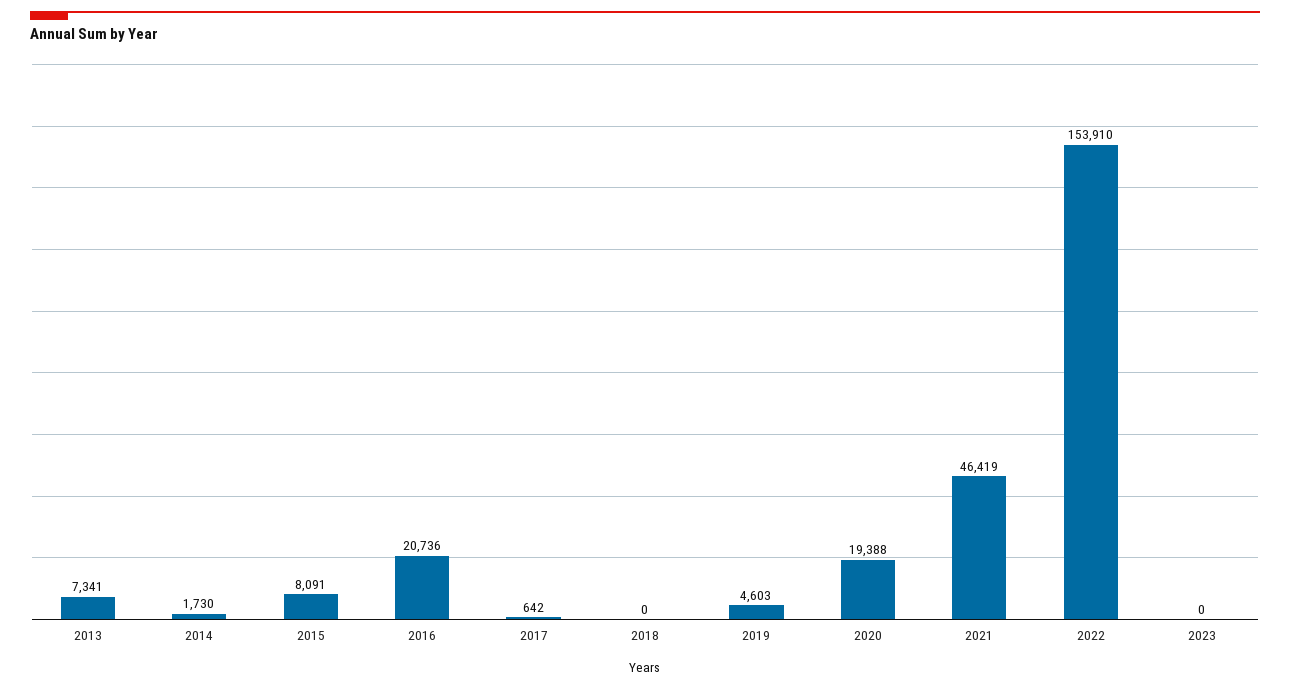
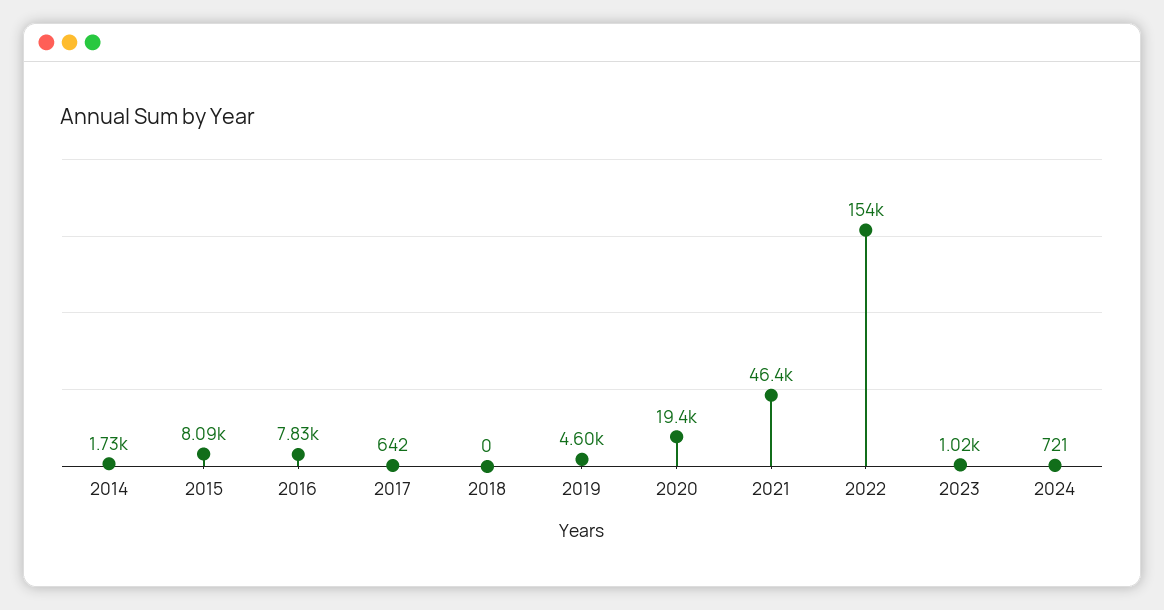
2013: 7341 -> none
2016: 20736 -> 7830
2023: 0 -> 1020
2024: none -> 721

